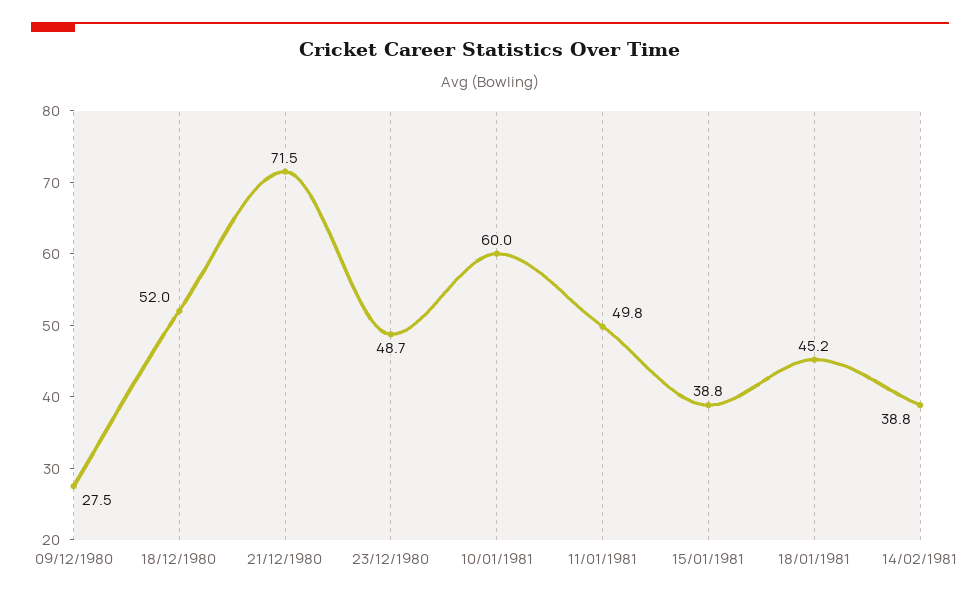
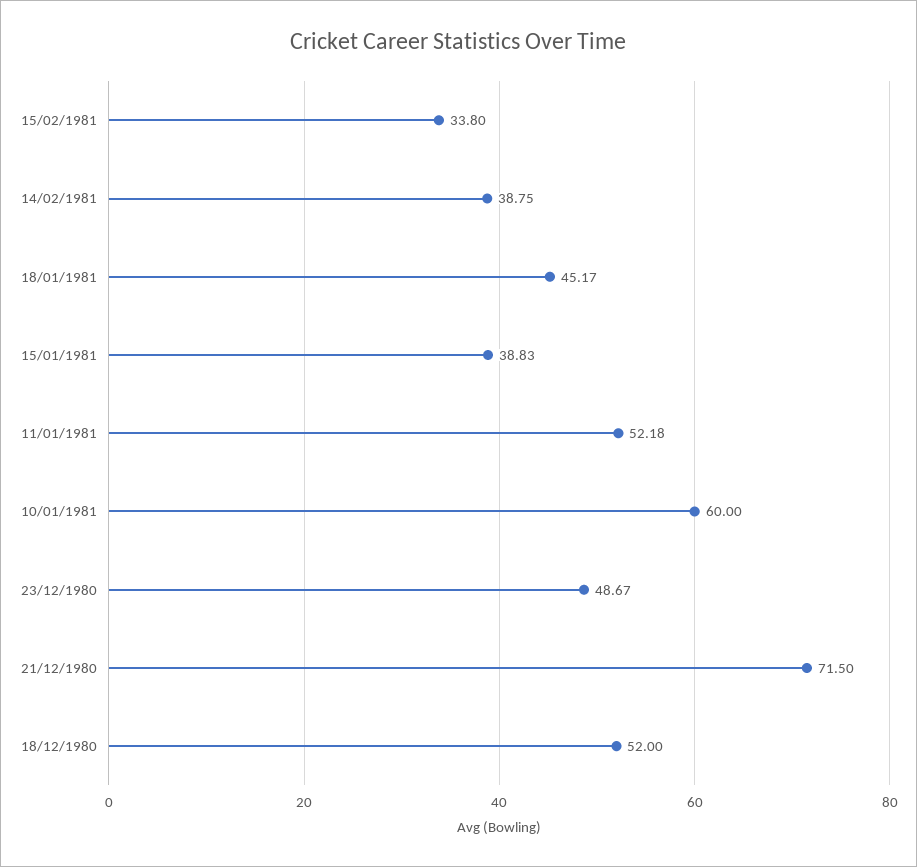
09/12/1980: 27.5 -> none
11/01/1981: 49.8 -> 52.18
15/02/1981: none -> 33.8

